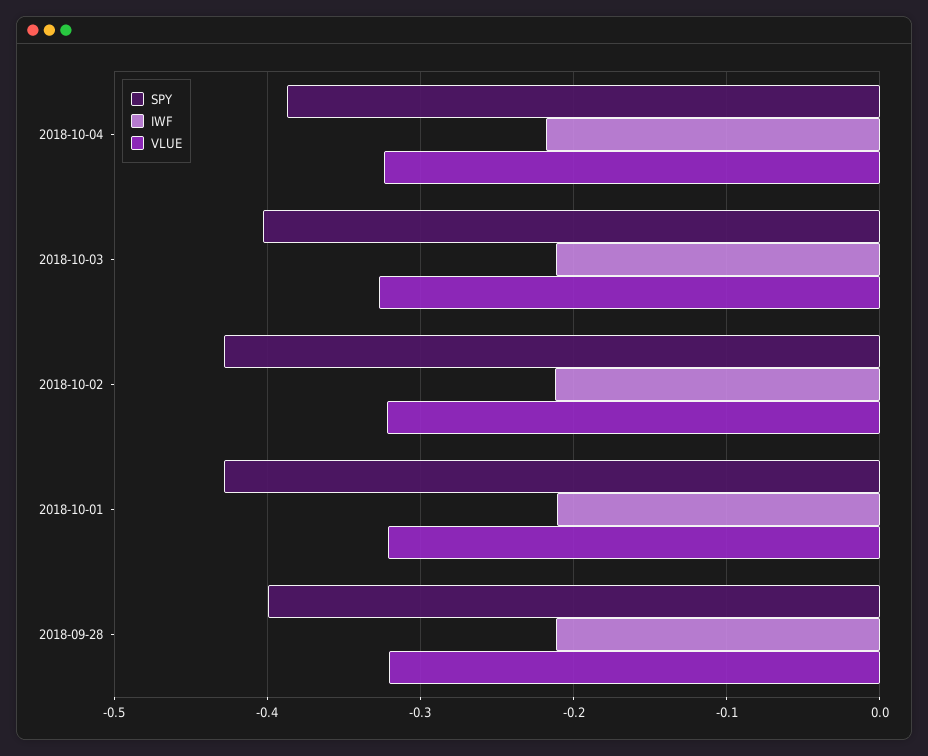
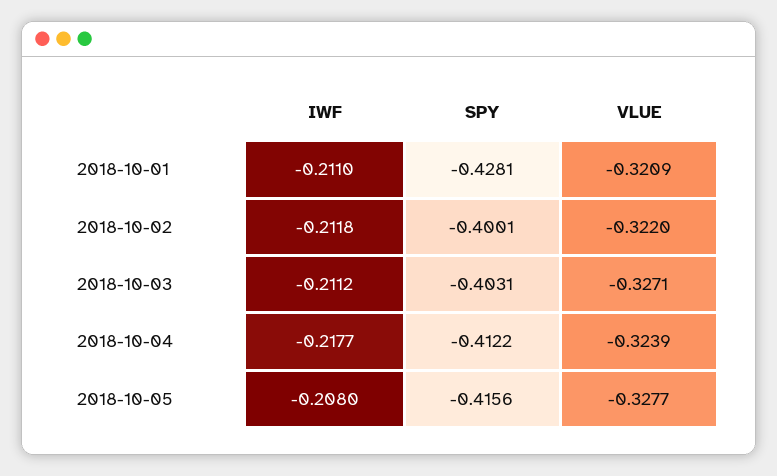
SPY, 2018-10-04: -0.39 -> -0.4122
SPY, 2018-10-02: -0.43 -> -0.4001
SPY, 2018-09-28: -0.4 -> none
IWF, 2018-09-28: -0.21 -> none
VLUE, 2018-09-28: -0.32 -> none
IWF, 2018-10-05: none -> -0.208
SPY, 2018-10-05: none -> -0.4156
VLUE, 2018-10-05: none -> -0.3277

